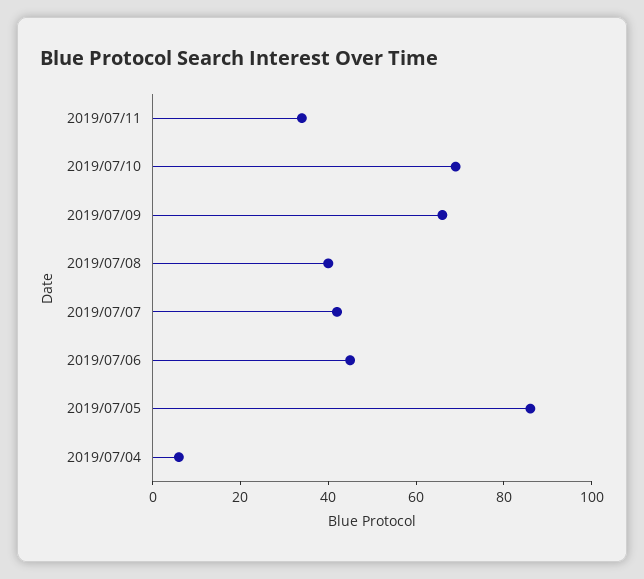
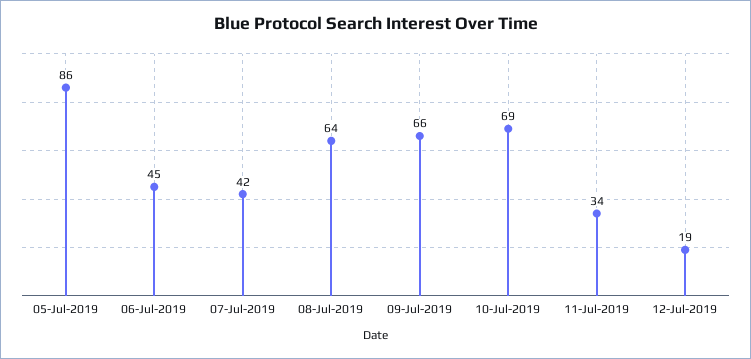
2019/07/08: 40 -> 64
2019/07/04: 5 -> none
12-Jul-2019: none -> 19

